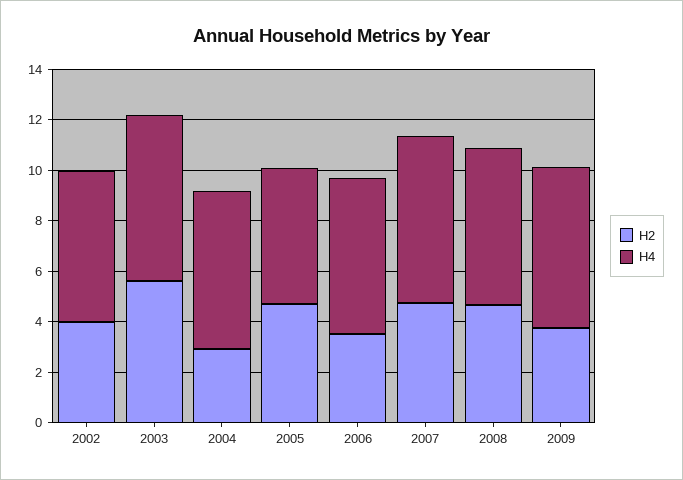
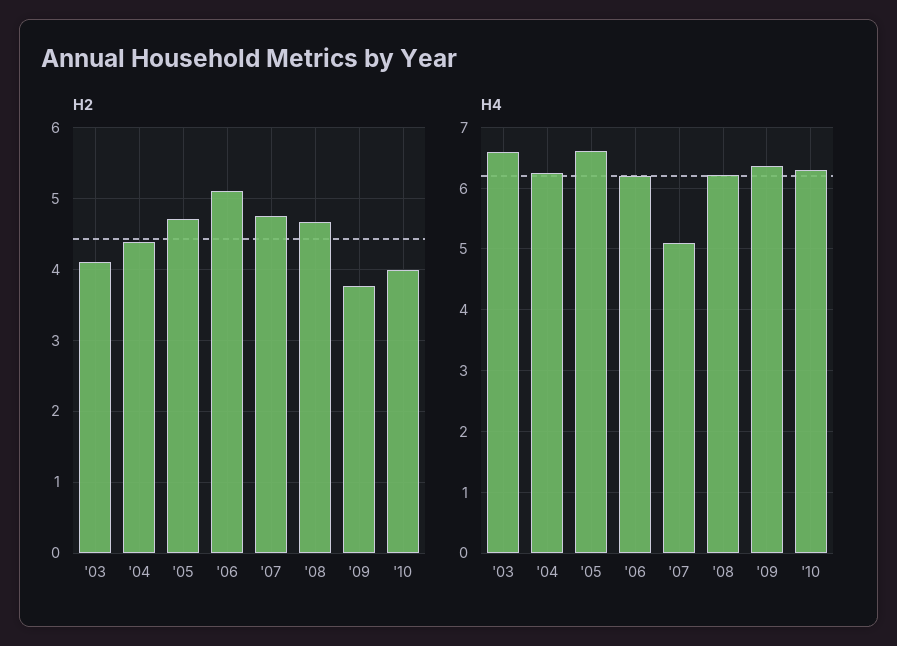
H2, 2002: 4 -> none
H4, 2002: 6 -> none
H2, 2003: 5.5 -> 4.1
H2, 2004: 3 -> 4.4
H4, 2005: 5.5 -> 6.6
H2, 2006: 3.5 -> 5.1
H4, 2007: 6.5 -> 5.1
H2, '10: none -> 4
H4, '10: none -> 6.3

